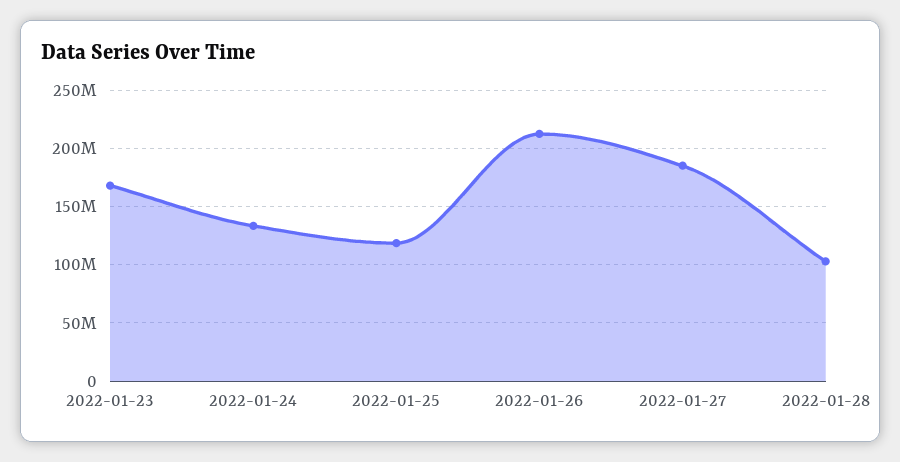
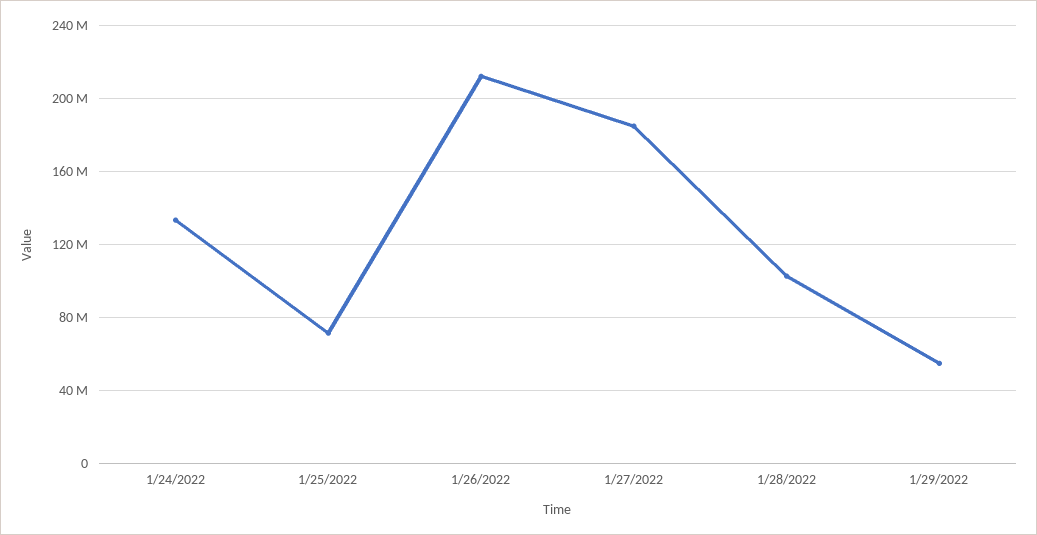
2022-01-23: 170000000 -> none
2022-01-25: 120000000 -> 70000000
1/29/2022: none -> 55000000

